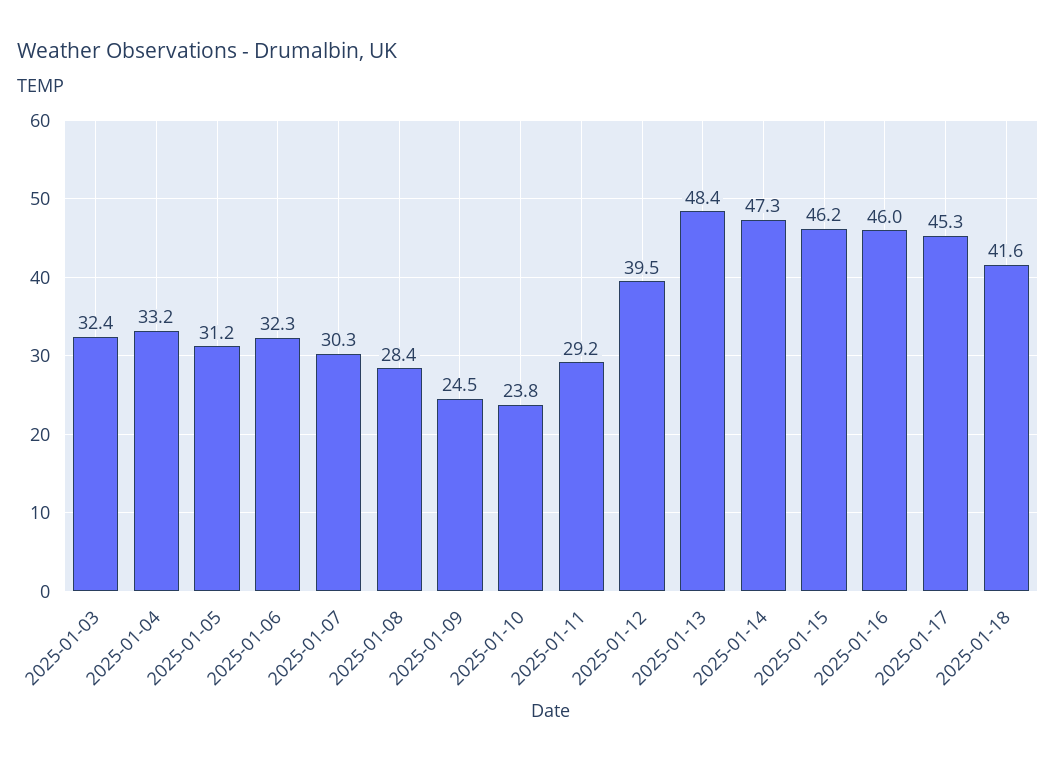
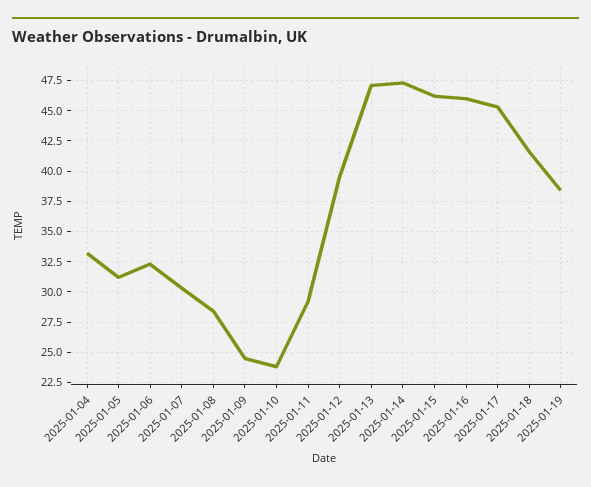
2025-01-03: 32.4 -> none
2025-01-13: 48.4 -> 47
2025-01-19: none -> 38.5

